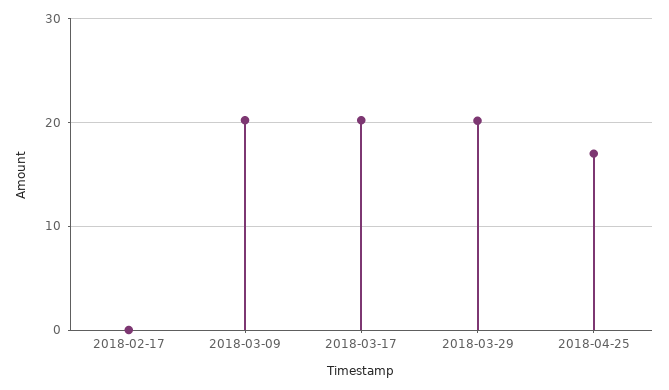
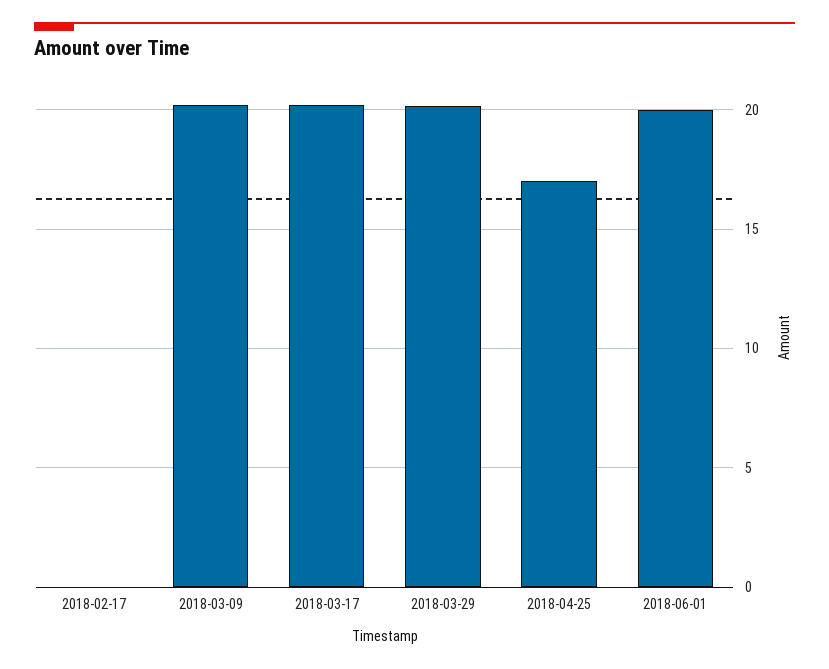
2018-06-01: none -> 20

